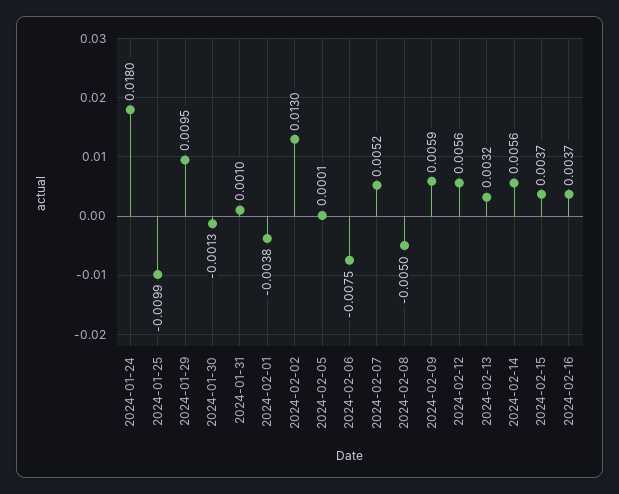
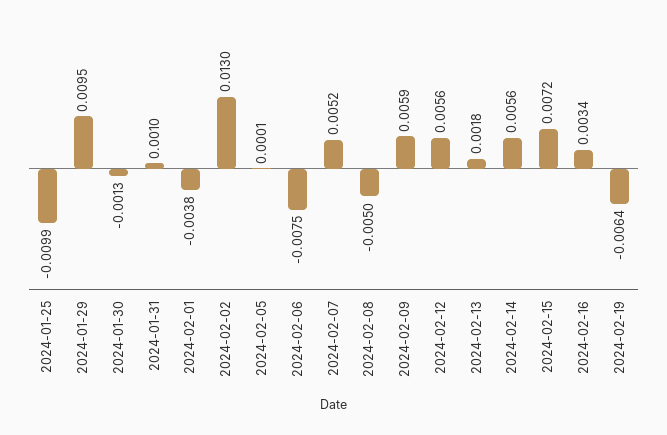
2024-01-24: 0.018 -> none
2024-02-13: 0.0032 -> 0.0018
2024-02-15: 0.0037 -> 0.0072
2024-02-16: 0.0037 -> 0.0034
2024-02-19: none -> -0.0064

